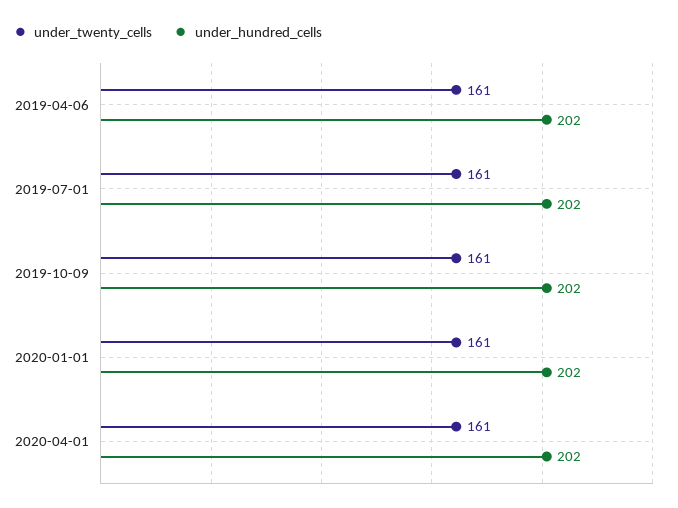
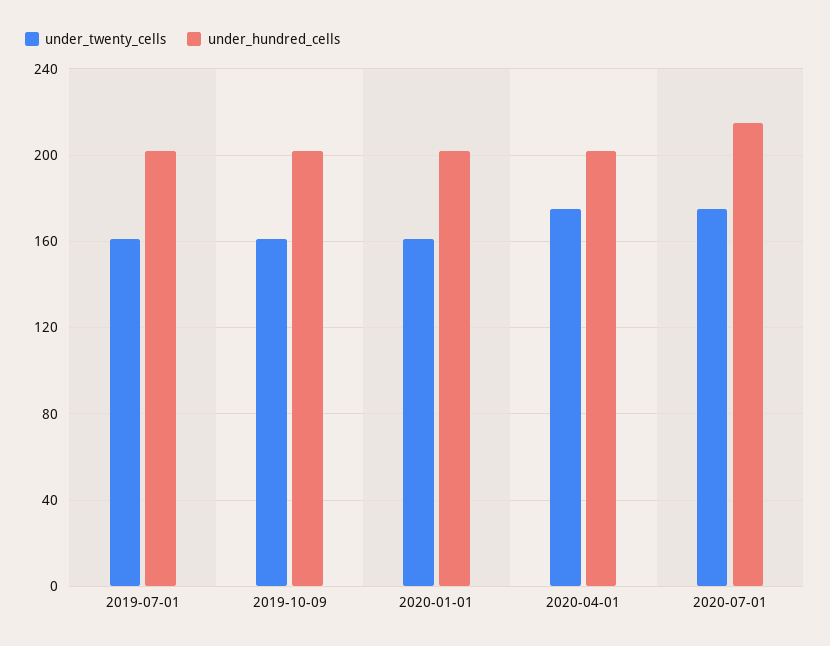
under_twenty_cells, 2019-04-06: 161 -> none
under_hundred_cells, 2019-04-06: 202 -> none
under_twenty_cells, 2020-04-01: 161 -> 175
under_twenty_cells, 2020-07-01: none -> 175
under_hundred_cells, 2020-07-01: none -> 215

